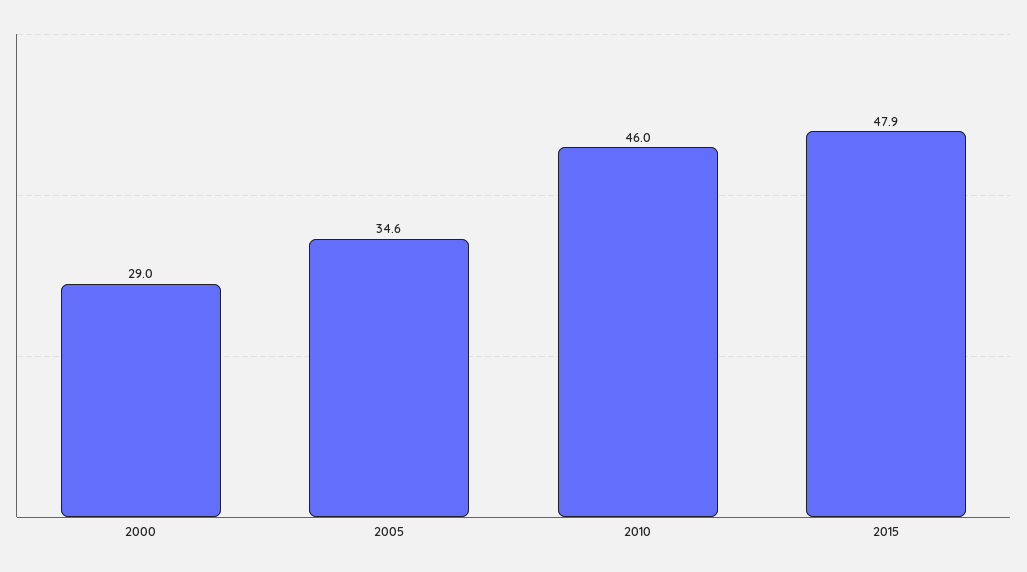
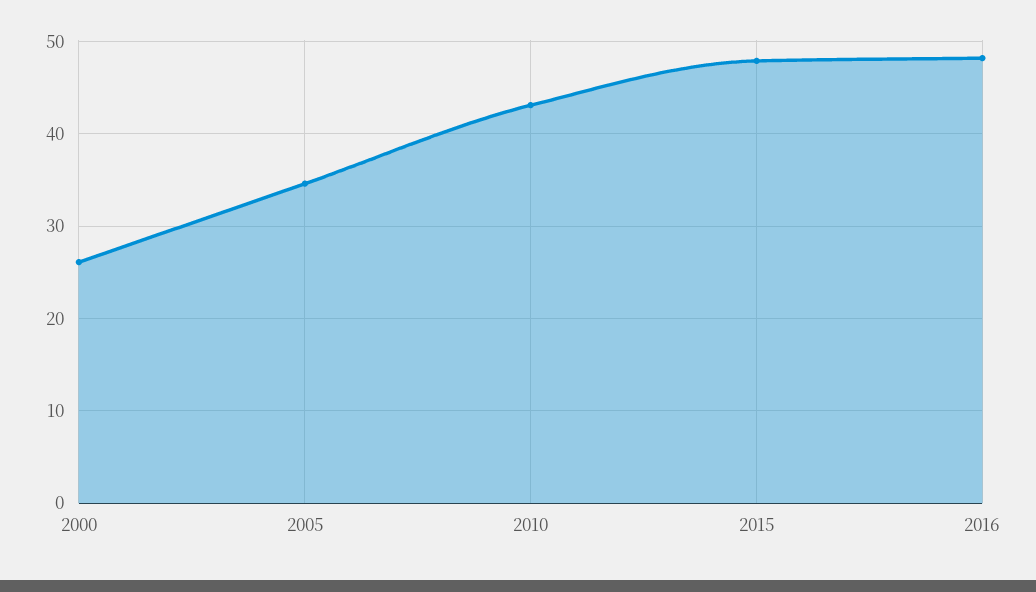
2000: 29 -> 26
2010: 46 -> 43
2016: none -> 48

